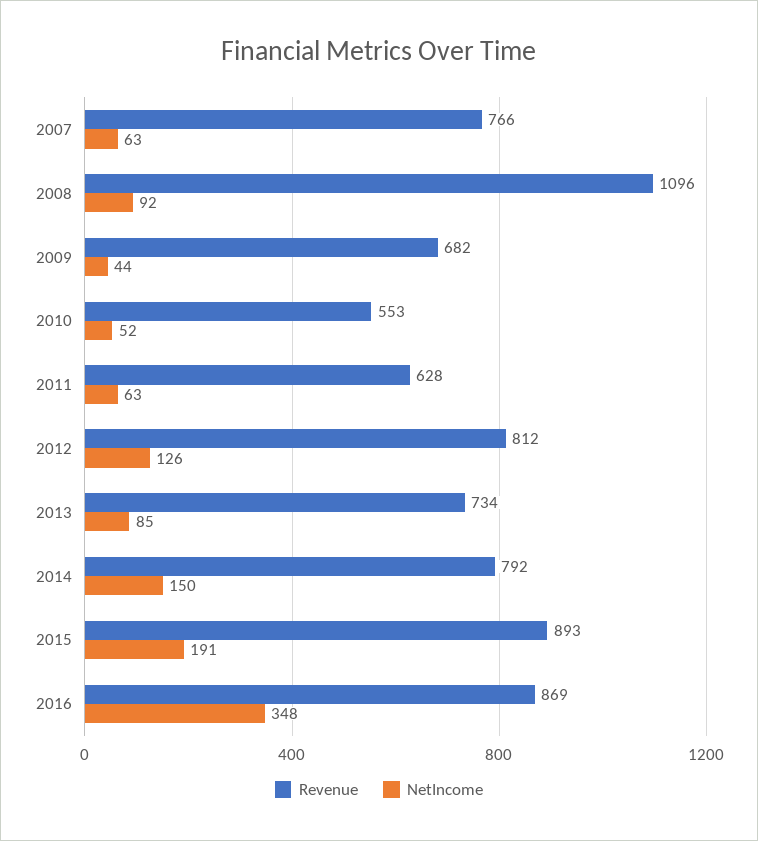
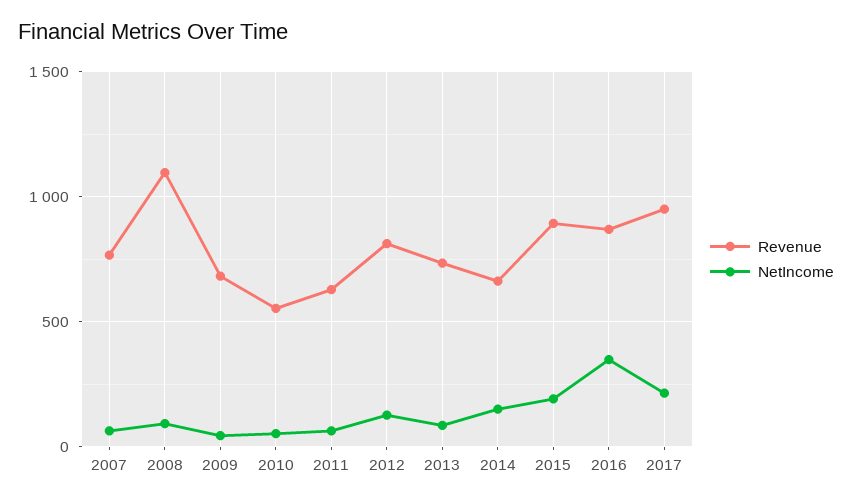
Revenue, 2014: 792 -> 650
Revenue, 2017: none -> 950
NetIncome, 2017: none -> 200

